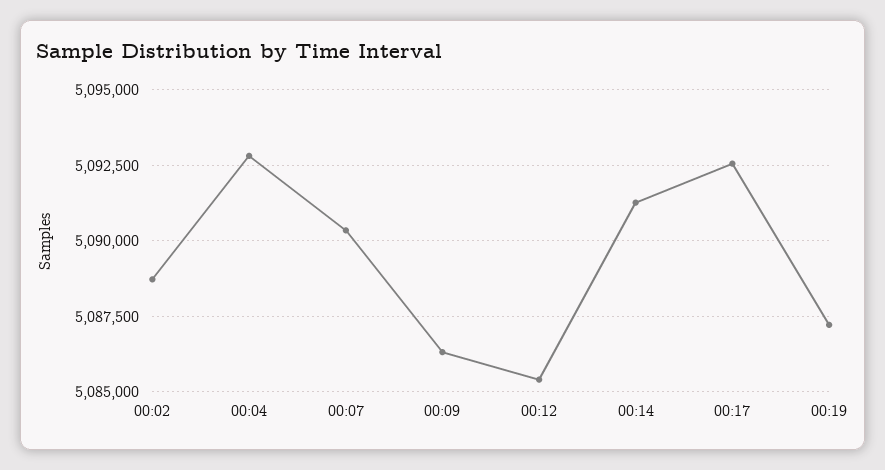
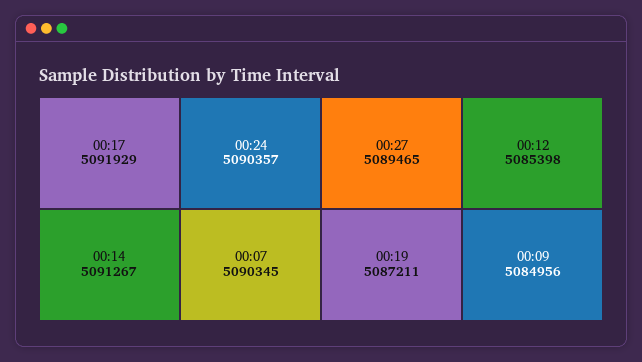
00:02: 5088750 -> none
00:04: 5092750 -> none
00:09: 5086250 -> 5084956
00:17: 5092500 -> 5091929
00:24: none -> 5090357
00:27: none -> 5089465

